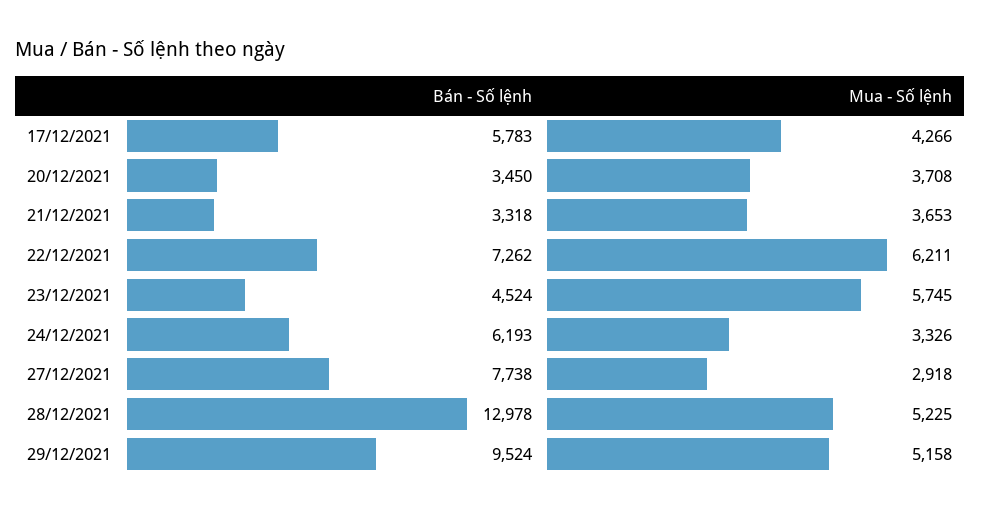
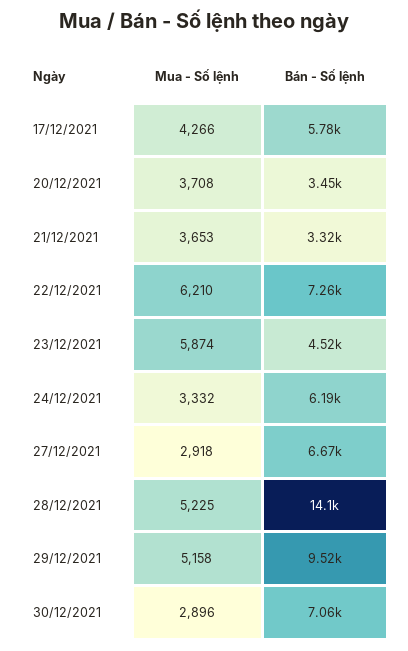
Mua - Số lệnh, 22/12/2021: 6211 -> 6210
Mua - Số lệnh, 23/12/2021: 5745 -> 5874
Mua - Số lệnh, 24/12/2021: 3326 -> 3332
Bán - Số lệnh, 27/12/2021: 7738 -> 6670
Bán - Số lệnh, 28/12/2021: 12978 -> 14100
Mua - Số lệnh, 30/12/2021: none -> 2896
Bán - Số lệnh, 30/12/2021: none -> 7060

